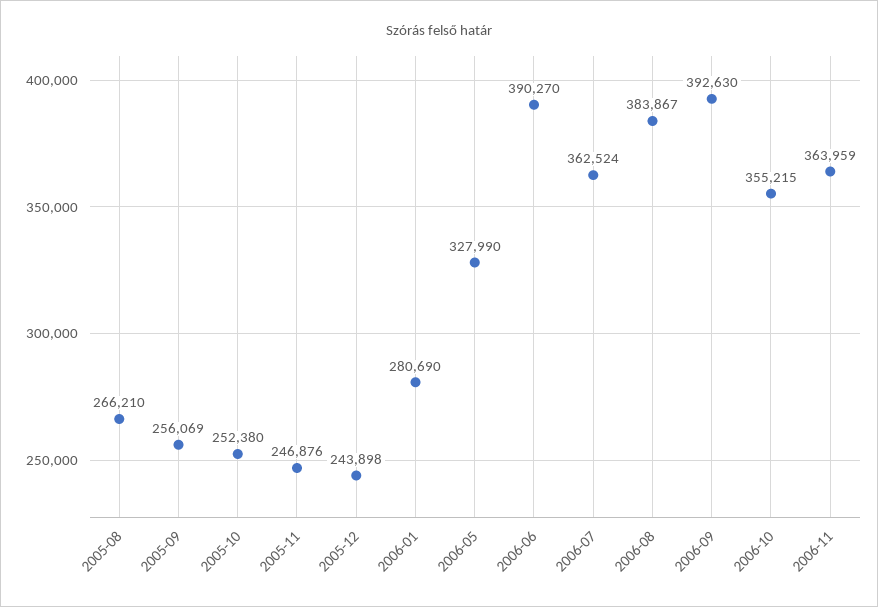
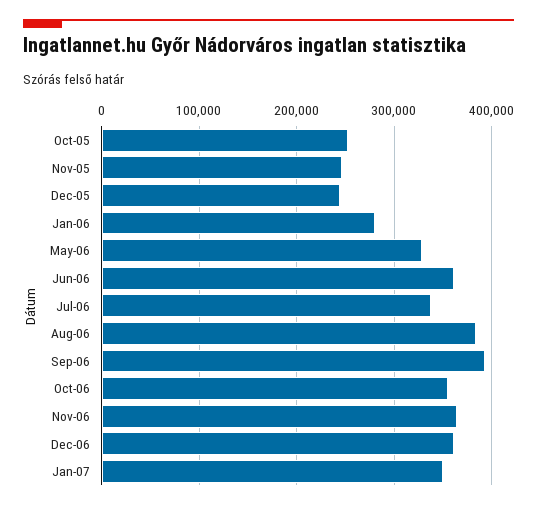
2005-08: 266210 -> none
2005-09: 256069 -> none
2006-06: 390270 -> 360000
2006-07: 362524 -> 340000
Dec-06: none -> 360000
Jan-07: none -> 350000

